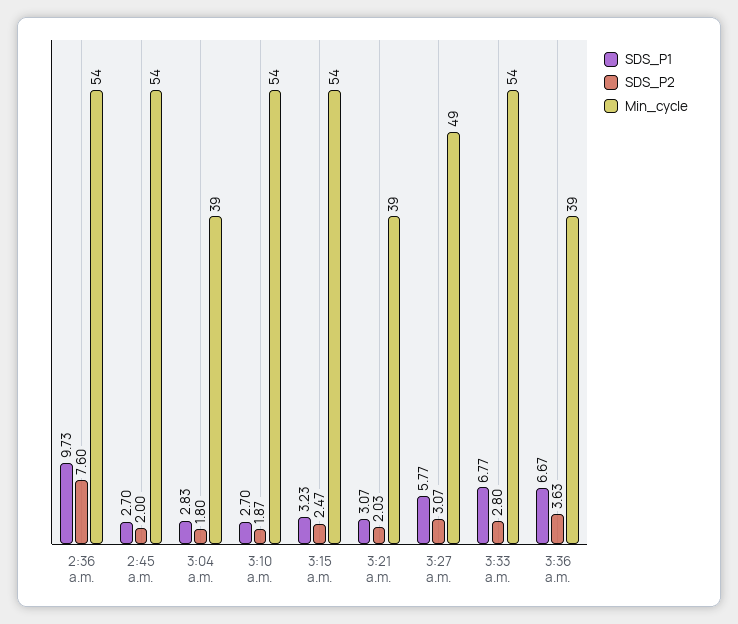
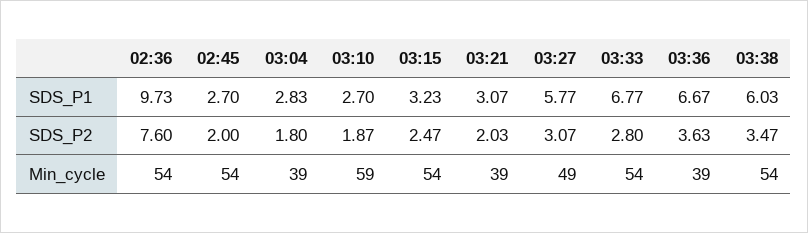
Min_cycle, 3:10 a.m.: 54 -> 59
SDS_P1, 03:38: none -> 6.03
SDS_P2, 03:38: none -> 3.47
Min_cycle, 03:38: none -> 54

